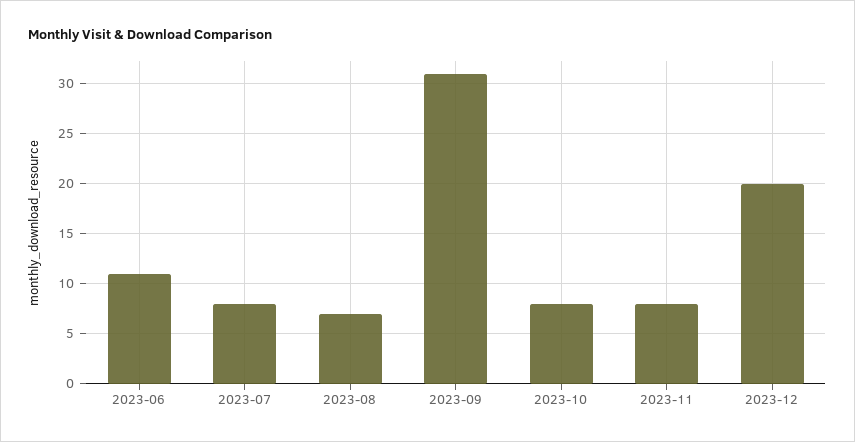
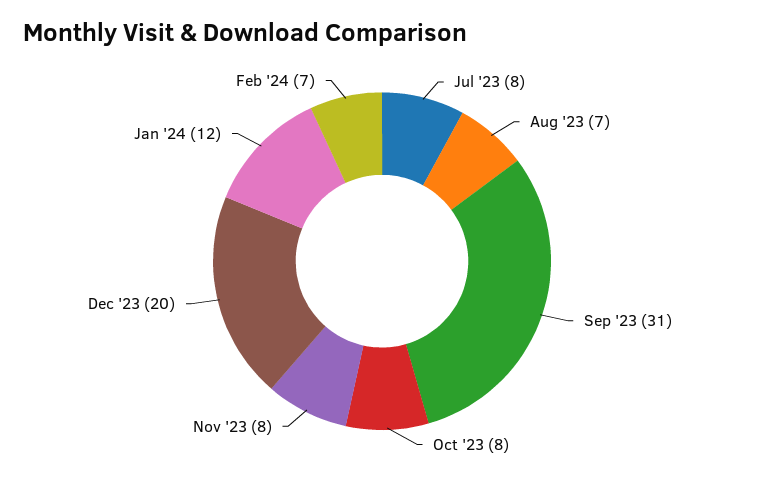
2023-06: 11 -> none
Jan '24: none -> 12
Feb '24: none -> 7

